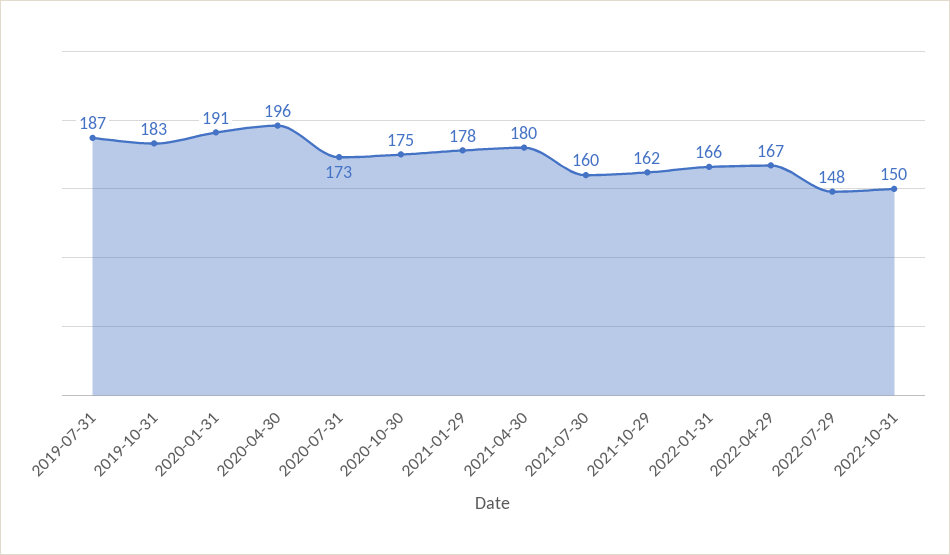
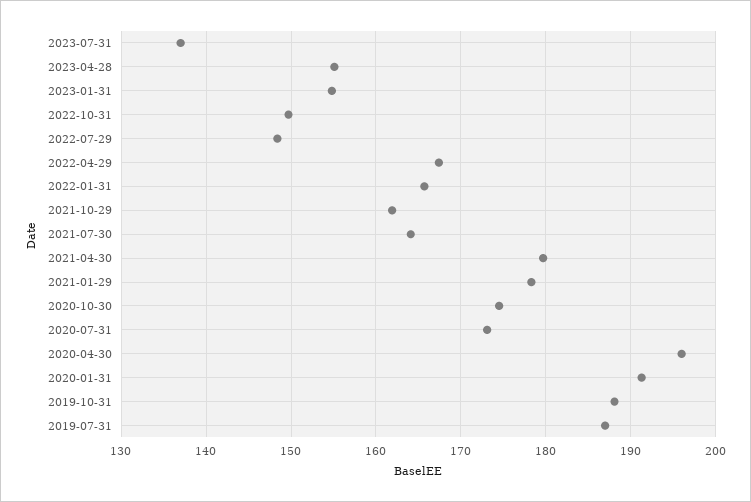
2019-10-31: 183 -> 188
2021-07-30: 160 -> 164
2023-07-31: none -> 137
2023-04-28: none -> 155
2023-01-31: none -> 155

